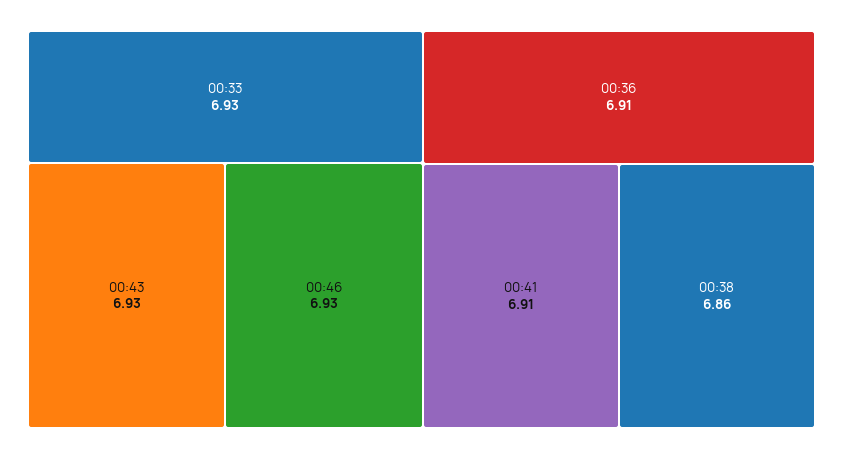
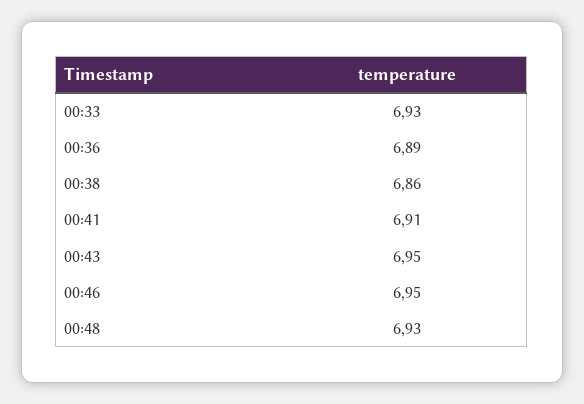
00:43: 6.93 -> 6.95
00:46: 6.93 -> 6.95
00:36: 6.91 -> 6.89
00:48: none -> 6.93

